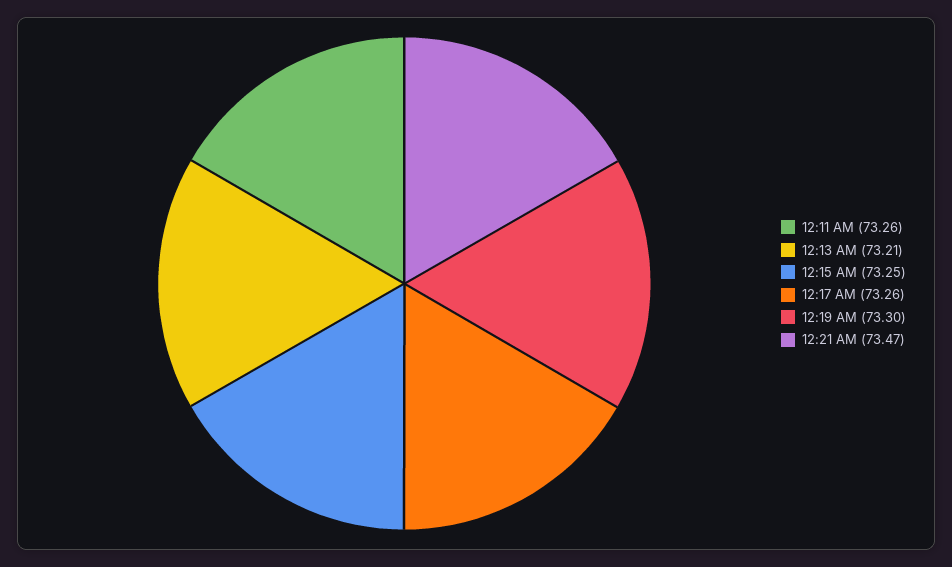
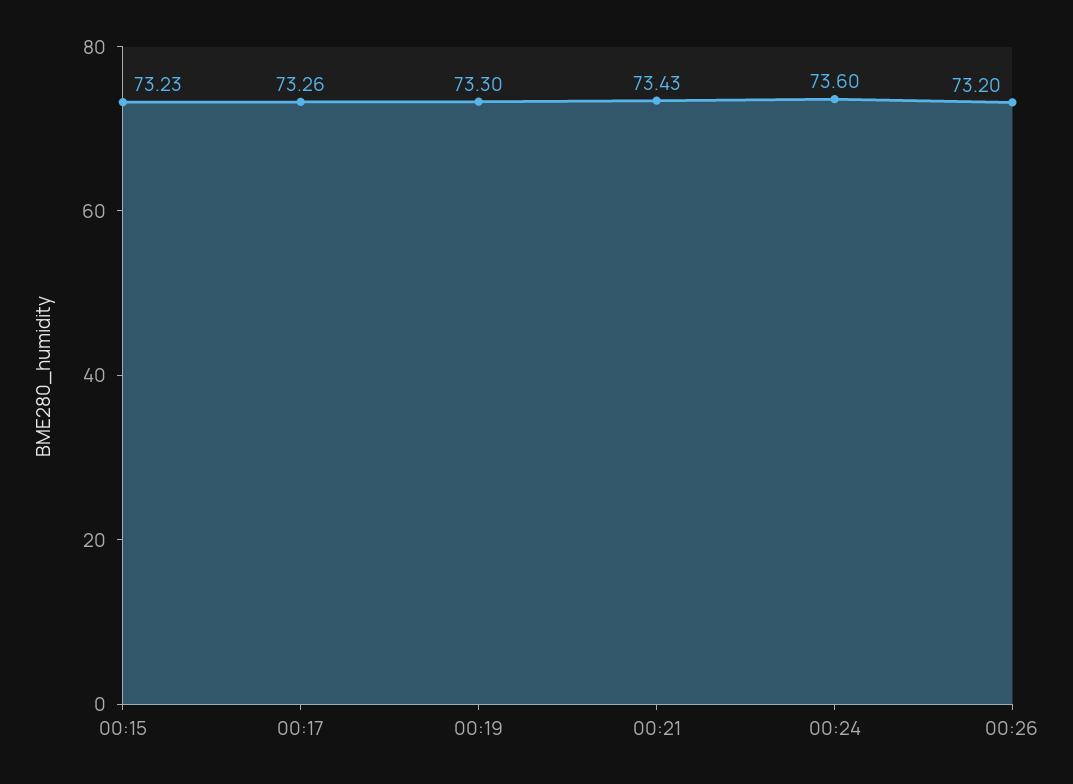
12:11 AM: 73.26 -> none
12:13 AM: 73.21 -> none
12:15 AM: 73.25 -> 73.23
12:21 AM: 73.47 -> 73.43
00:24: none -> 73.6
00:26: none -> 73.2

